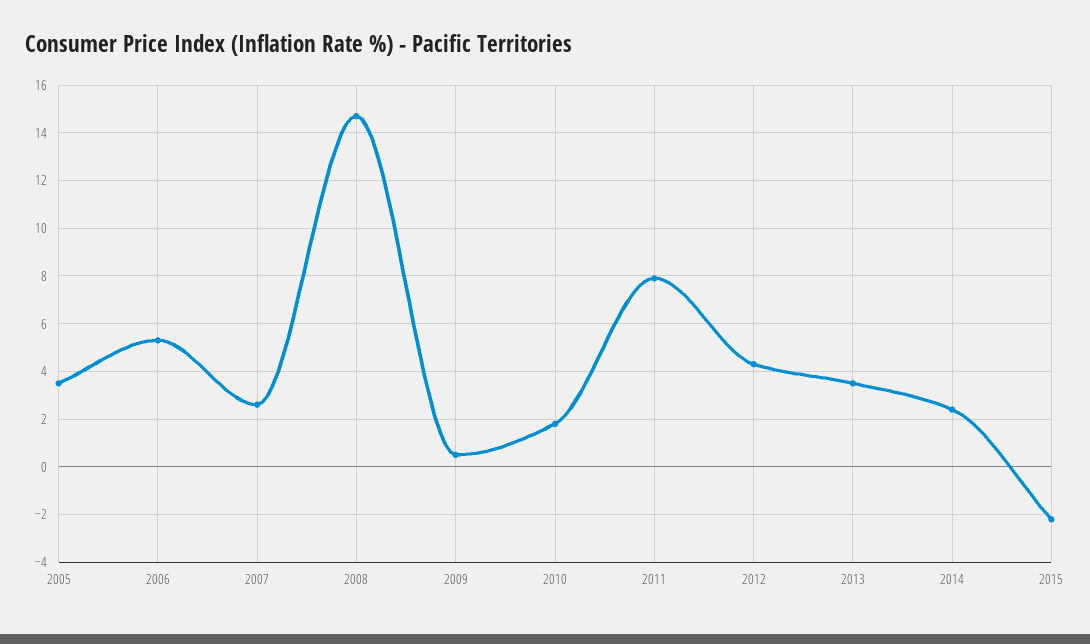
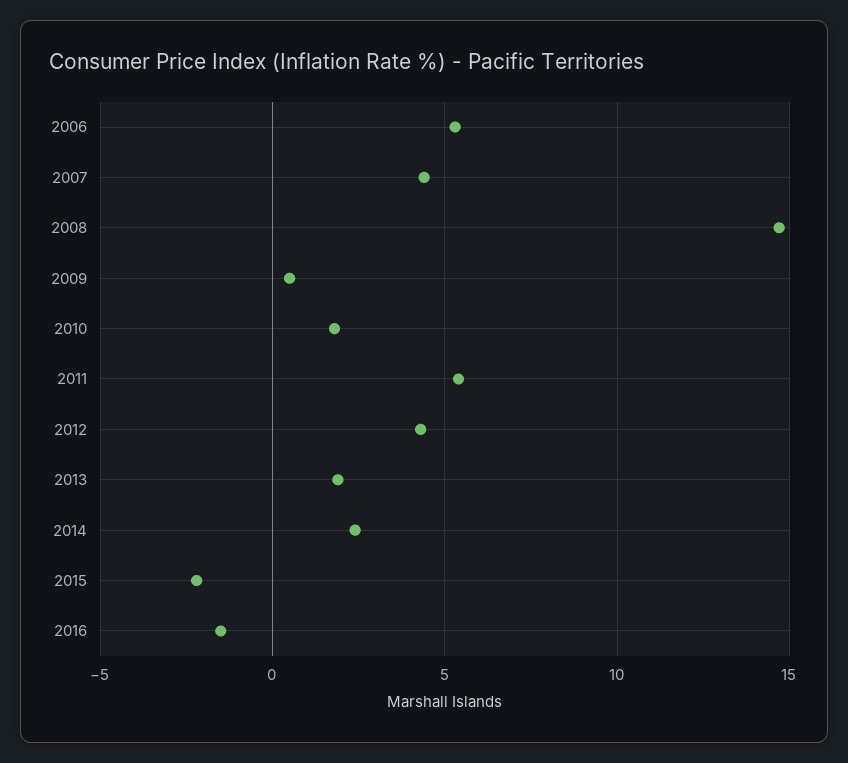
2005: 3.5 -> none
2007: 2.5 -> 4.5
2011: 8 -> 5.5
2013: 3.5 -> 2
2016: none -> -1.5

